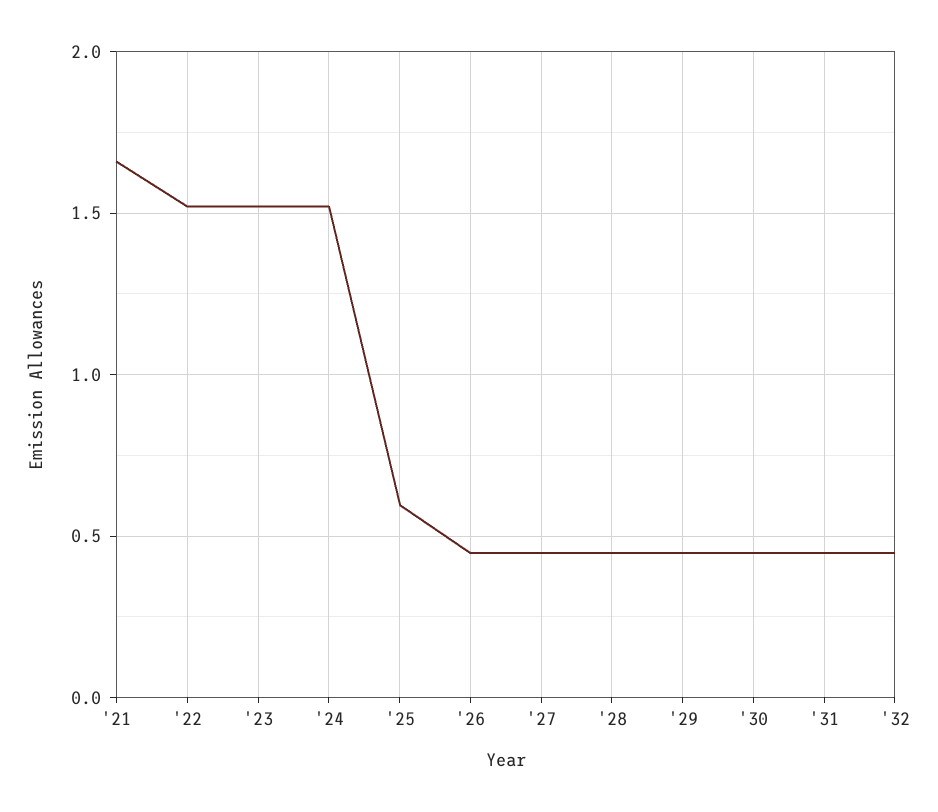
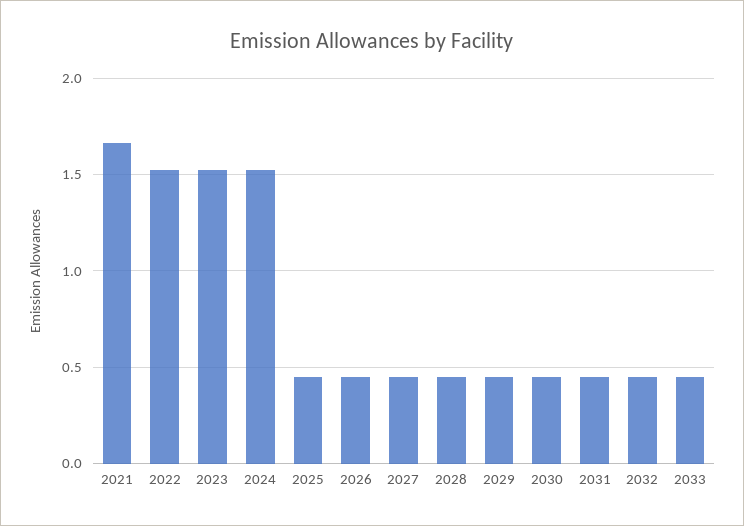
'25: 0.6 -> 0.45
2033: none -> 0.45

